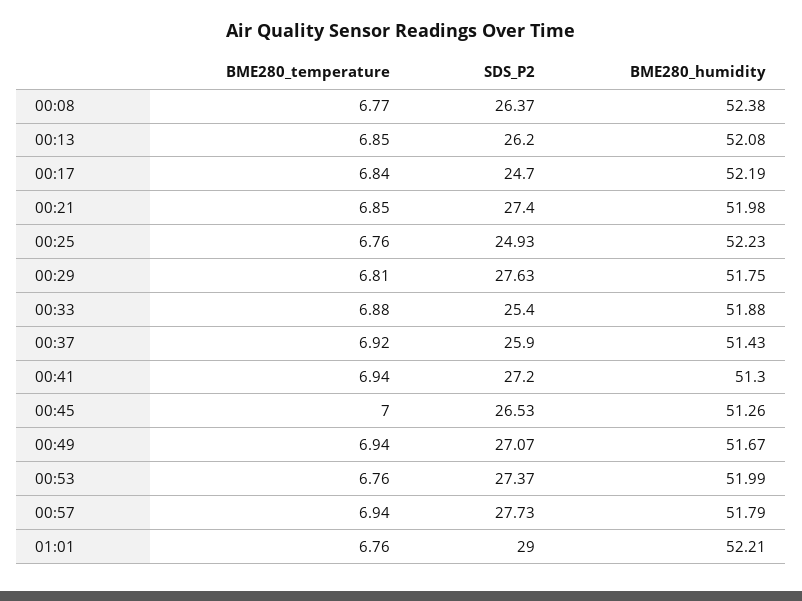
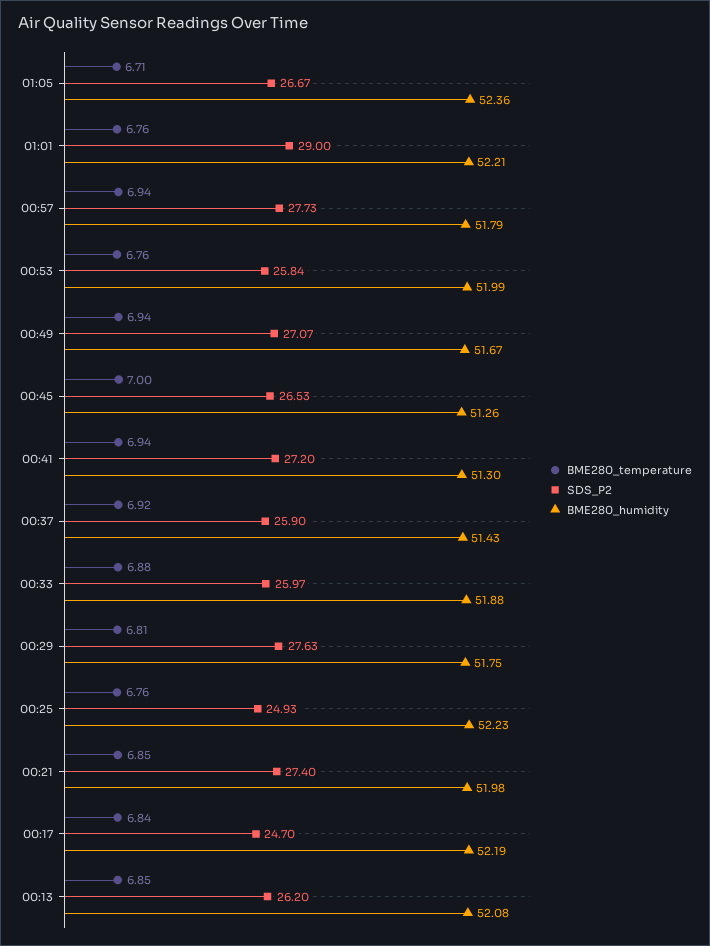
BME280_temperature, 00:08: 6.77 -> none
SDS_P2, 00:08: 26.37 -> none
BME280_humidity, 00:08: 52.38 -> none
SDS_P2, 00:33: 25.4 -> 25.97
SDS_P2, 00:53: 27.37 -> 25.84
BME280_temperature, 01:05: none -> 6.71
SDS_P2, 01:05: none -> 26.67
BME280_humidity, 01:05: none -> 52.36

